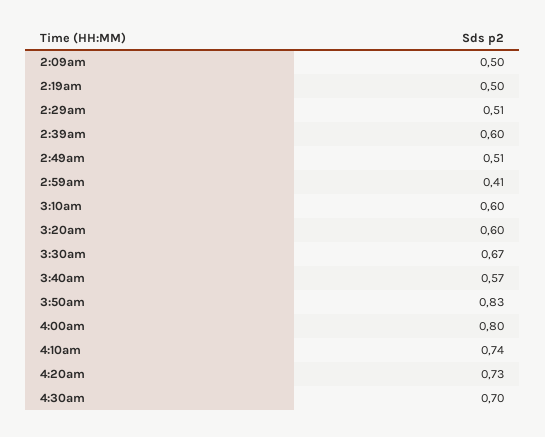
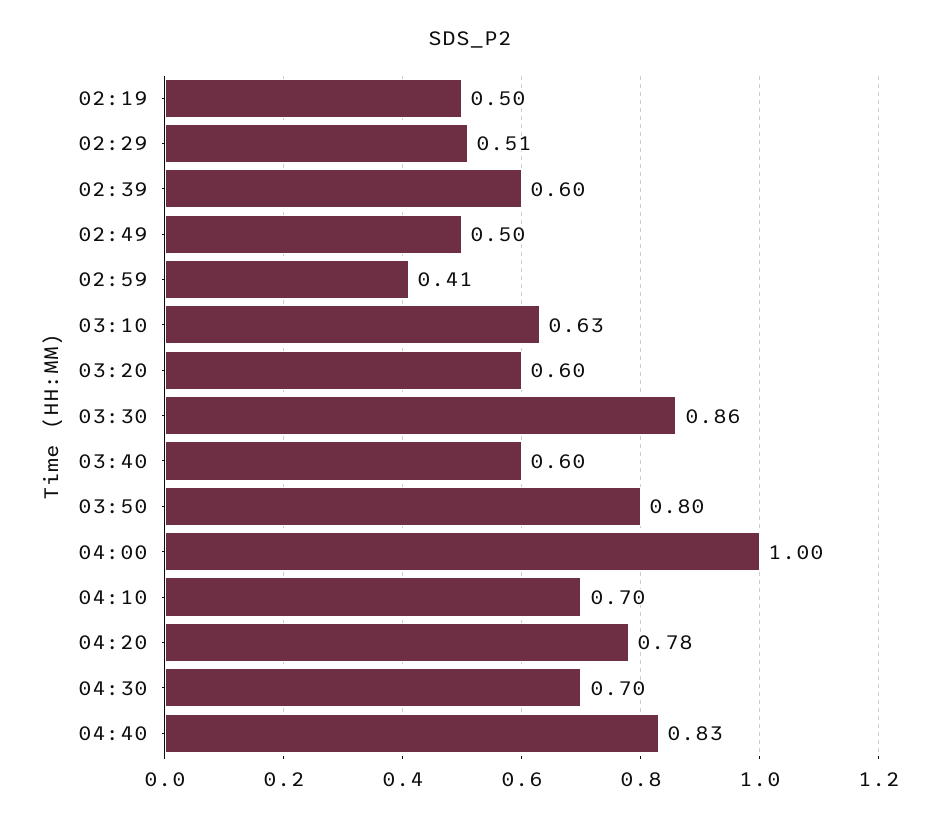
2:09am: 0.5 -> none
2:49am: 0.51 -> 0.5
3:10am: 0.6 -> 0.63
3:30am: 0.67 -> 0.86
3:40am: 0.57 -> 0.6
3:50am: 0.83 -> 0.8
4:00am: 0.8 -> 1
4:10am: 0.74 -> 0.7
4:20am: 0.73 -> 0.78
04:40: none -> 0.83

